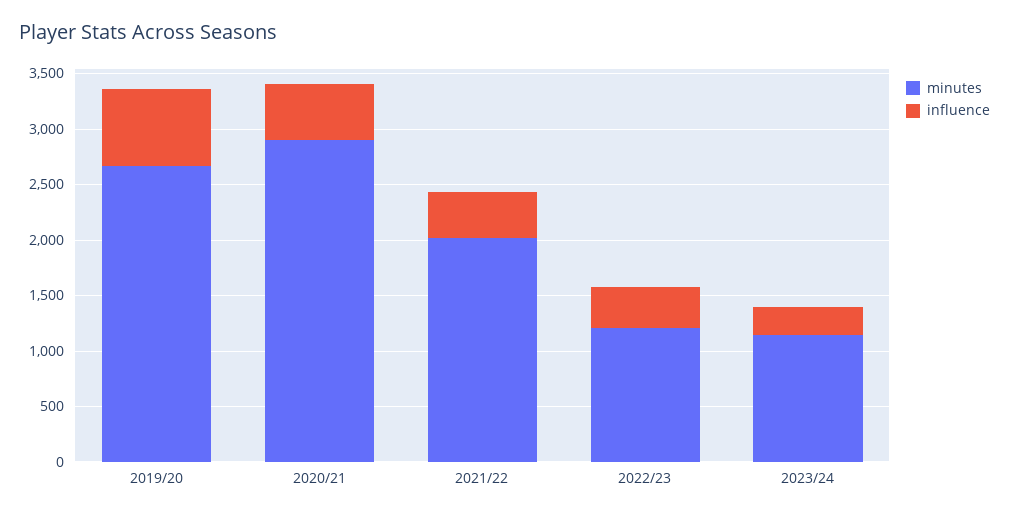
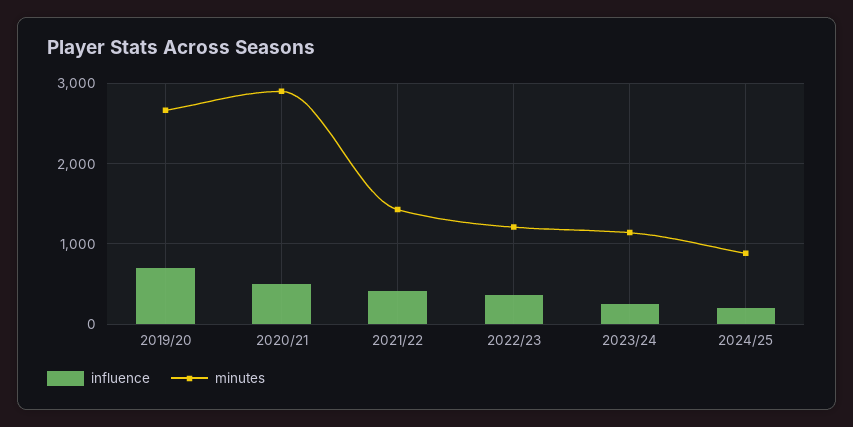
minutes, 2021/22: 2000 -> 1400
influence, 2024/25: none -> 200
minutes, 2024/25: none -> 900

